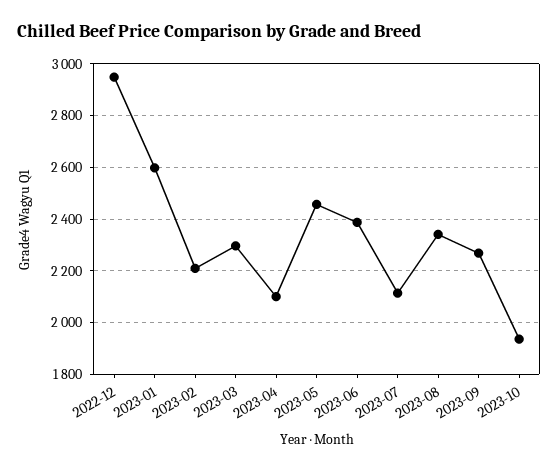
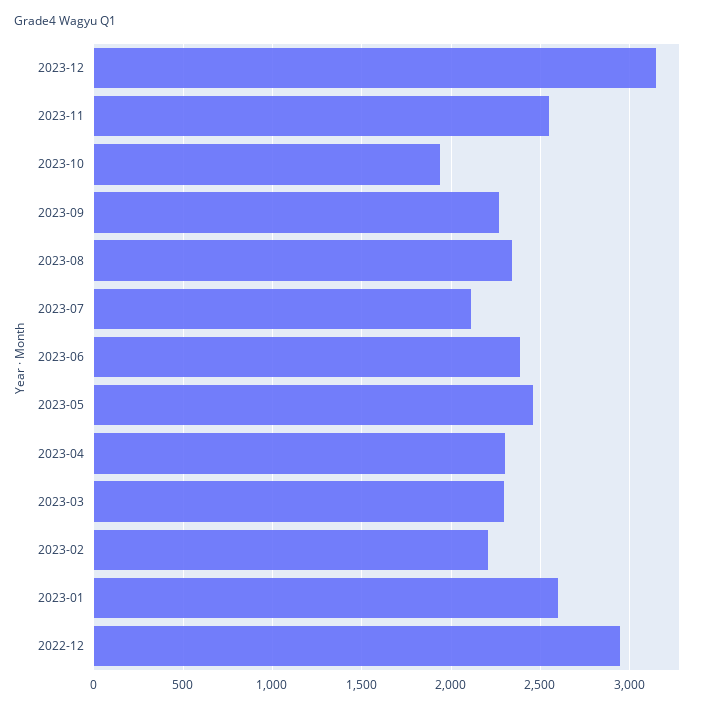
2023-04: 2100 -> 2300
2023-12: none -> 3150
2023-11: none -> 2550

